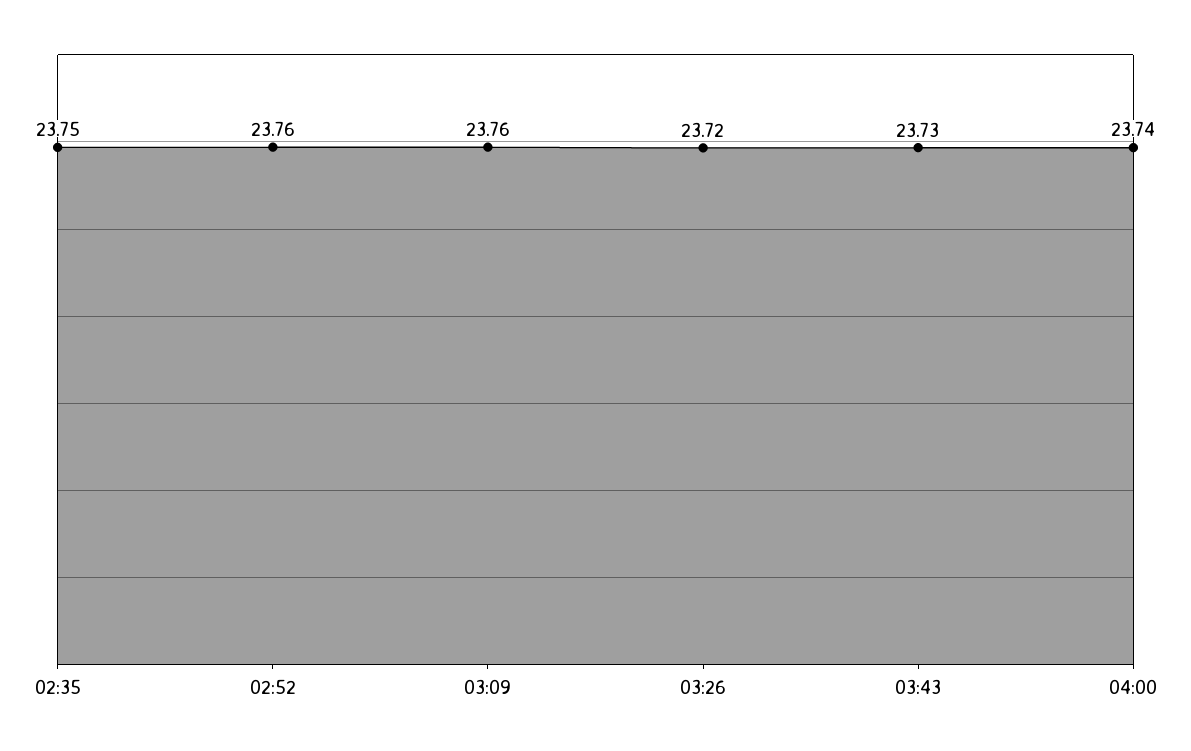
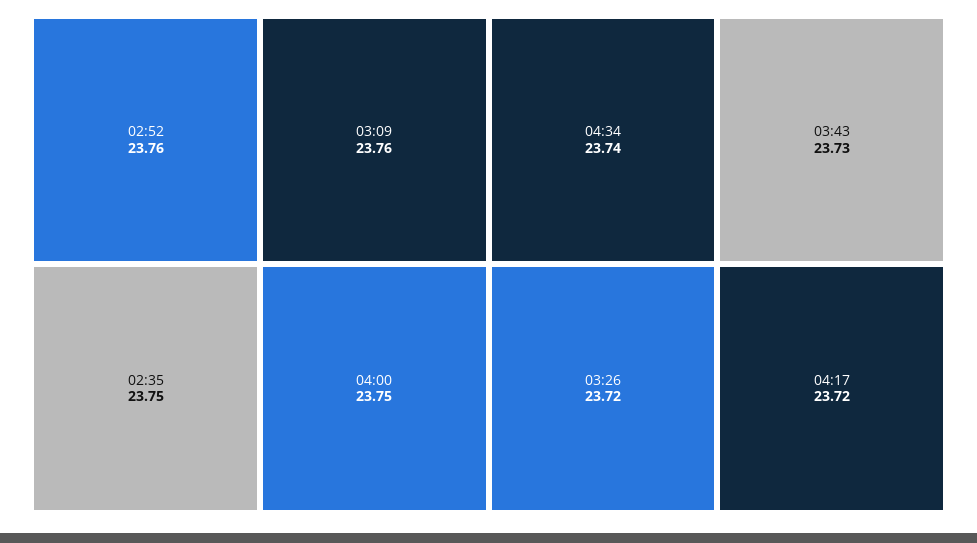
04:00: 23.74 -> 23.75
04:34: none -> 23.74
04:17: none -> 23.72

